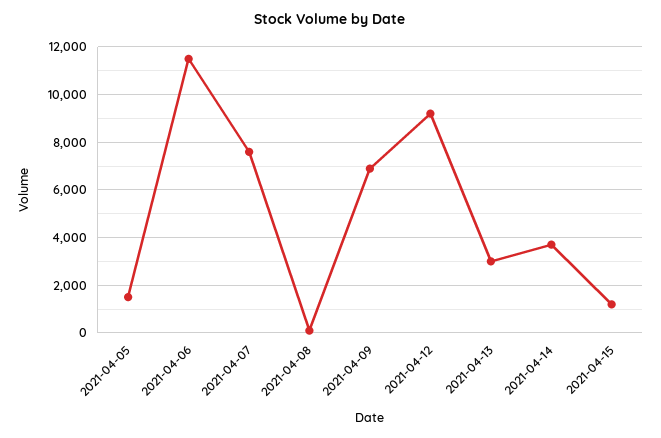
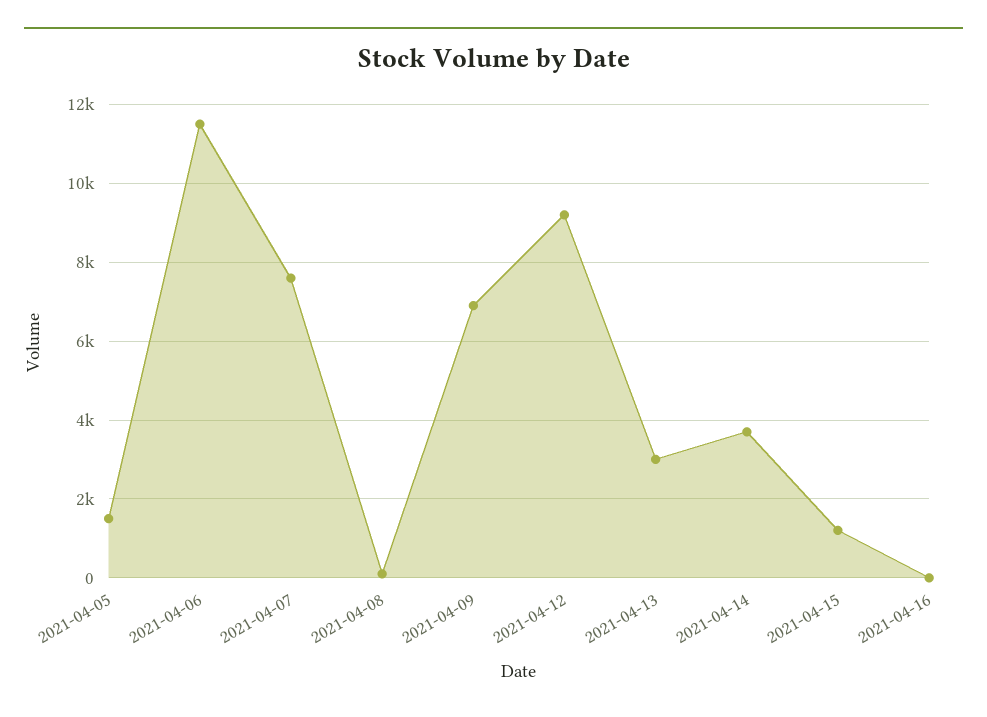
2021-04-16: none -> 0

